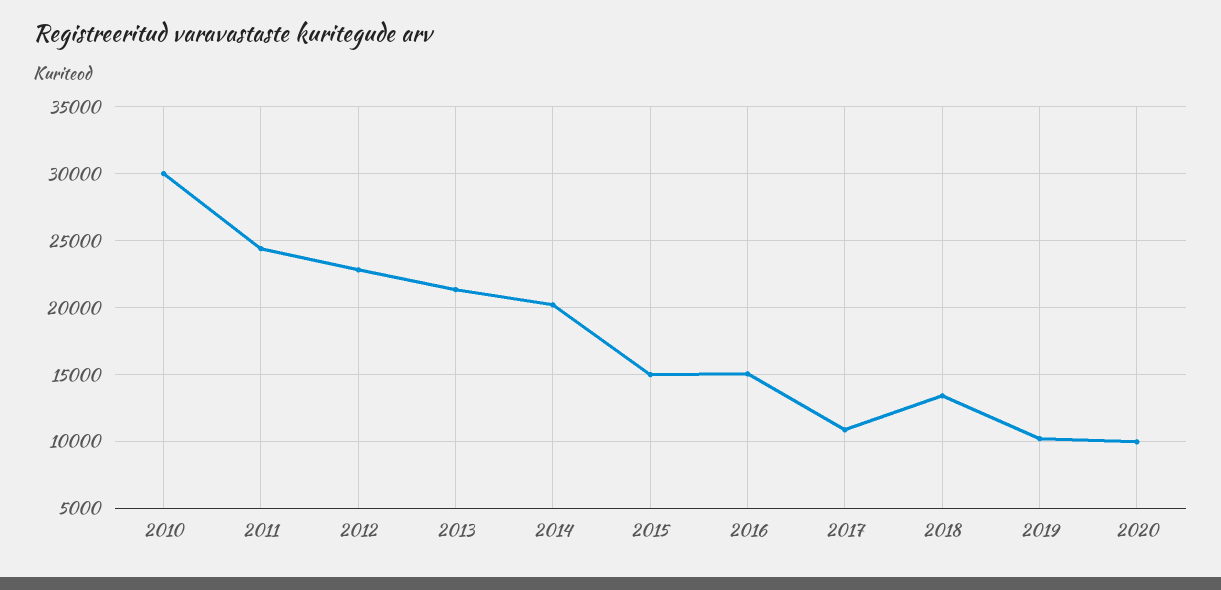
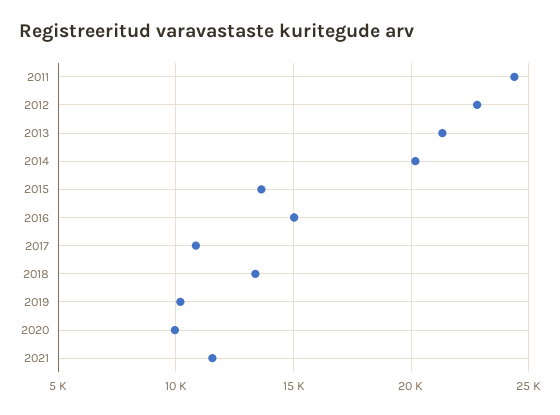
2010: 30000 -> none
2015: 15000 -> 13500
2021: none -> 11500

